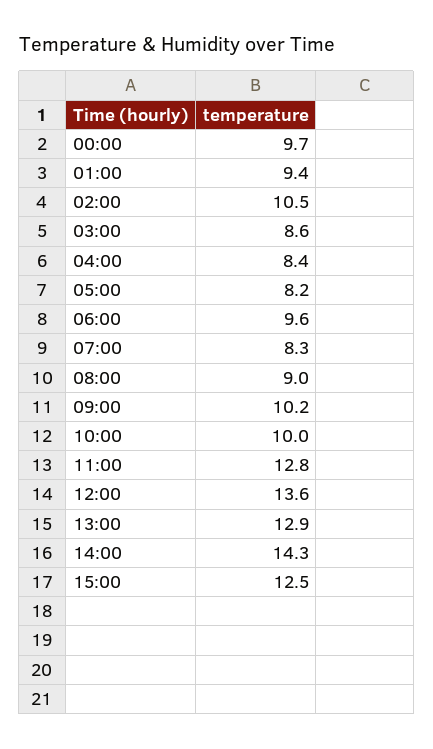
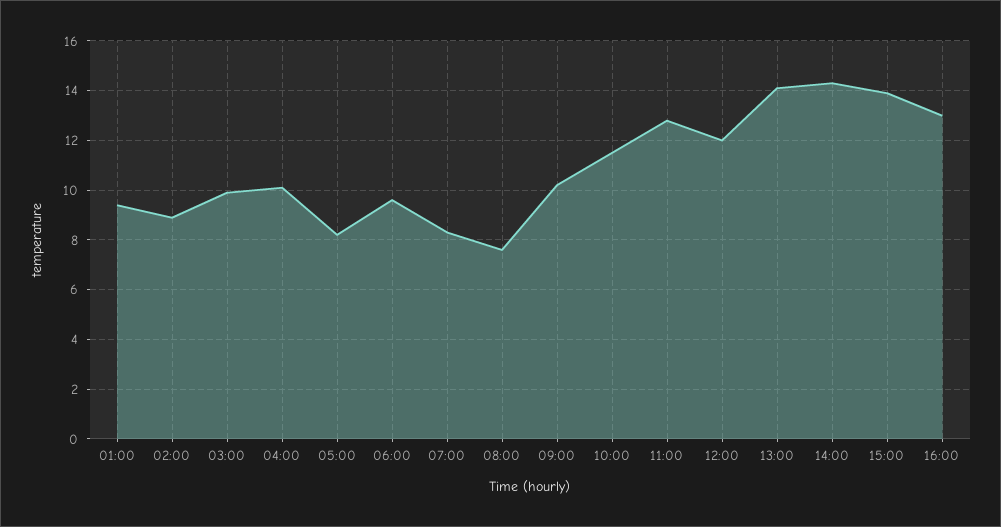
00:00: 9.7 -> none
02:00: 10.5 -> 9
03:00: 8.6 -> 10
04:00: 8.4 -> 10
08:00: 9 -> 7.5
10:00: 10 -> 11.5
12:00: 13.6 -> 12
13:00: 12.9 -> 14
15:00: 12.5 -> 14
16:00: none -> 13

